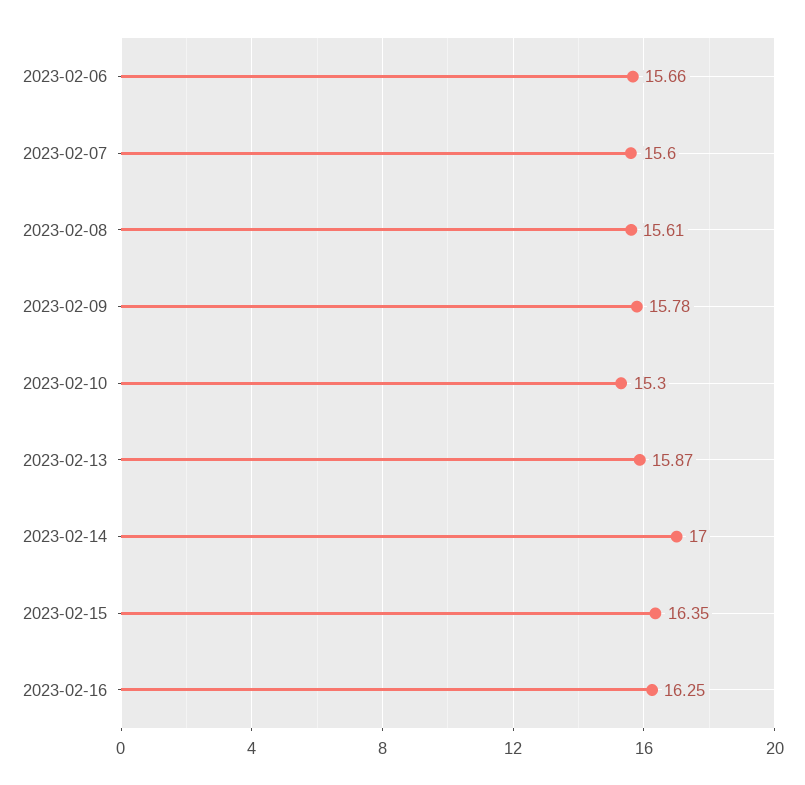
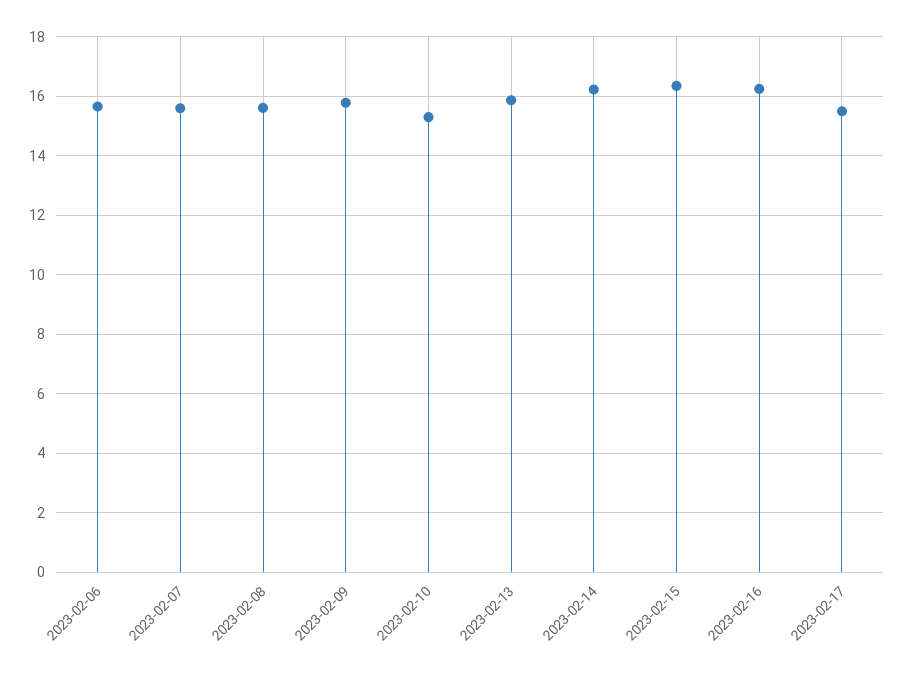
2023-02-14: 17 -> 16.25
2023-02-17: none -> 15.5

